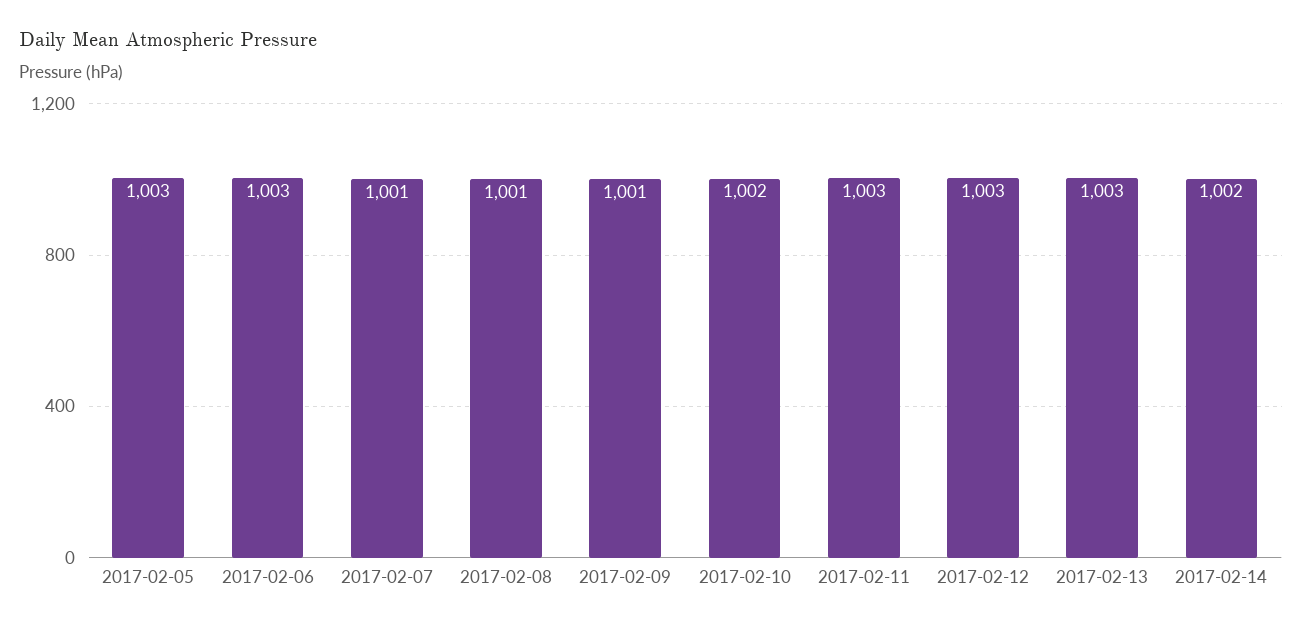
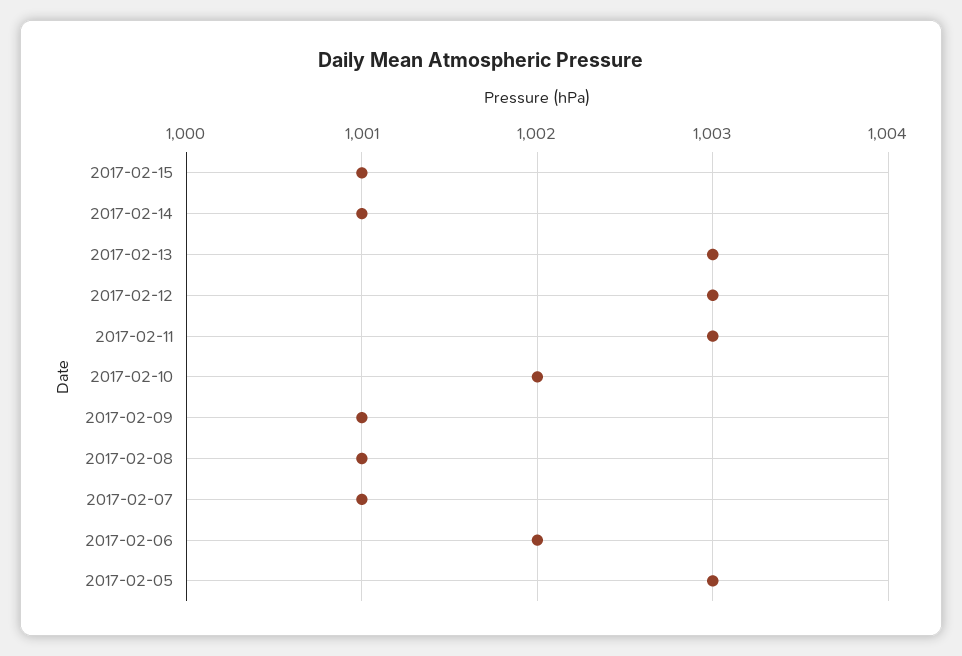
2017-02-06: 1003 -> 1002
2017-02-14: 1002 -> 1001
2017-02-15: none -> 1001

